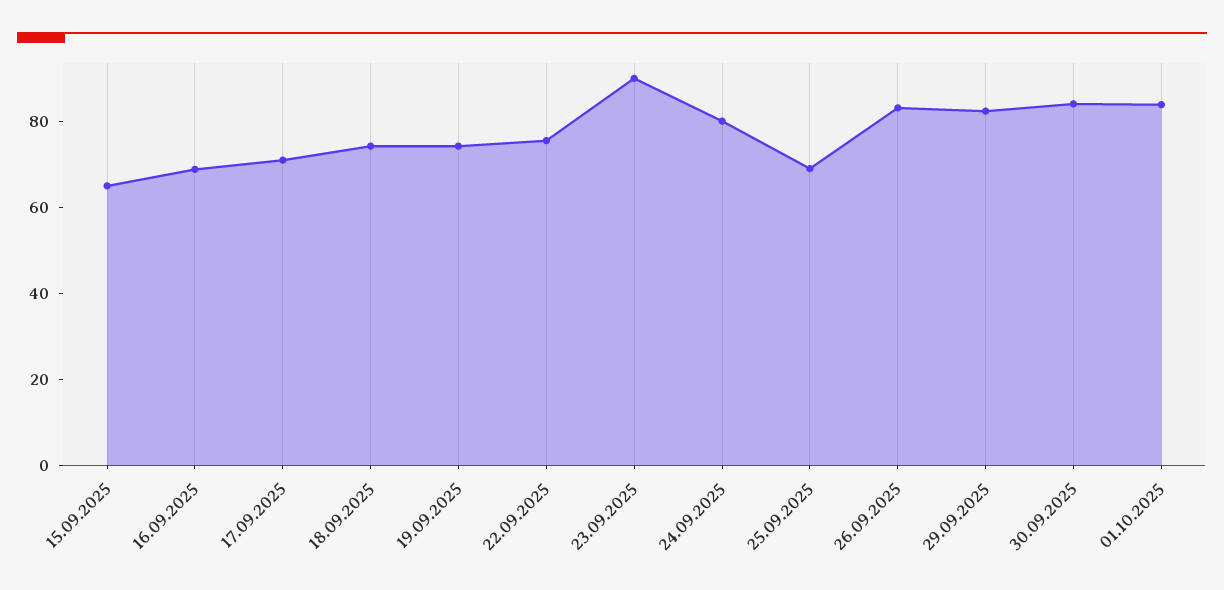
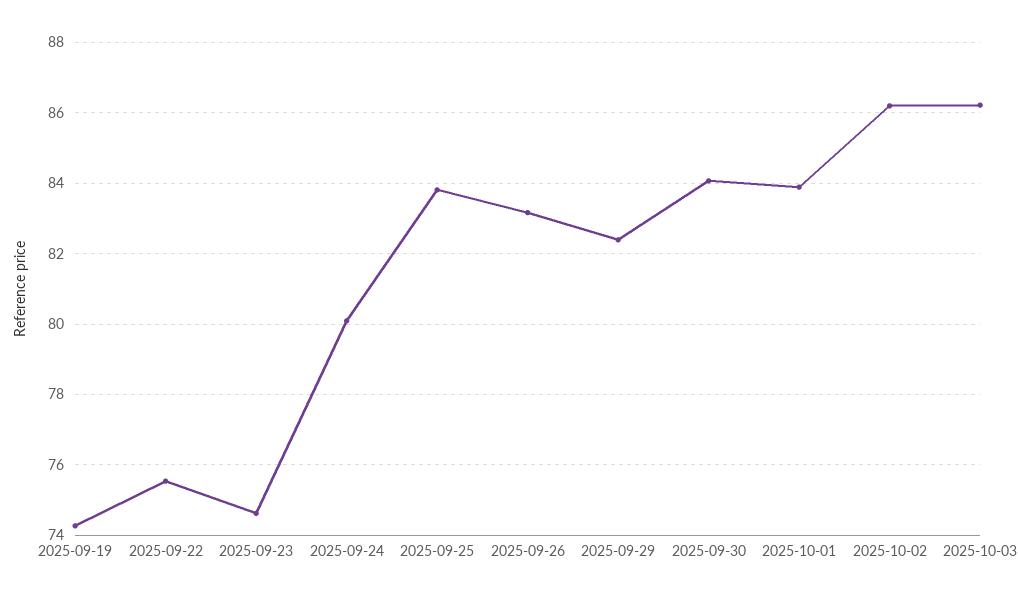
15.09.2025: 65 -> none
16.09.2025: 70 -> none
17.09.2025: 70 -> none
18.09.2025: 75 -> none
23.09.2025: 90 -> 74.6
25.09.2025: 70 -> 83.8
2025-10-02: none -> 86.2
2025-10-03: none -> 86.2

